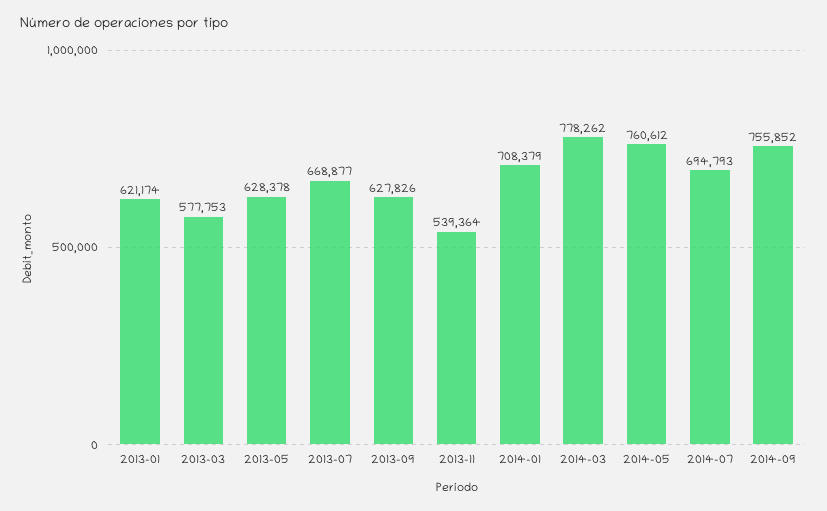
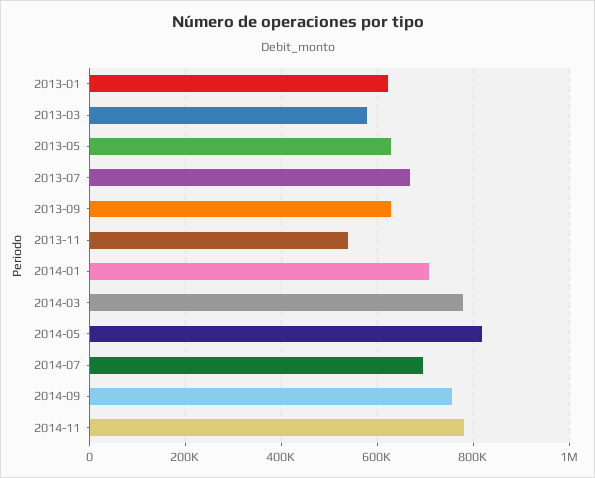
2014-05: 760612 -> 820000
2014-11: none -> 780000

